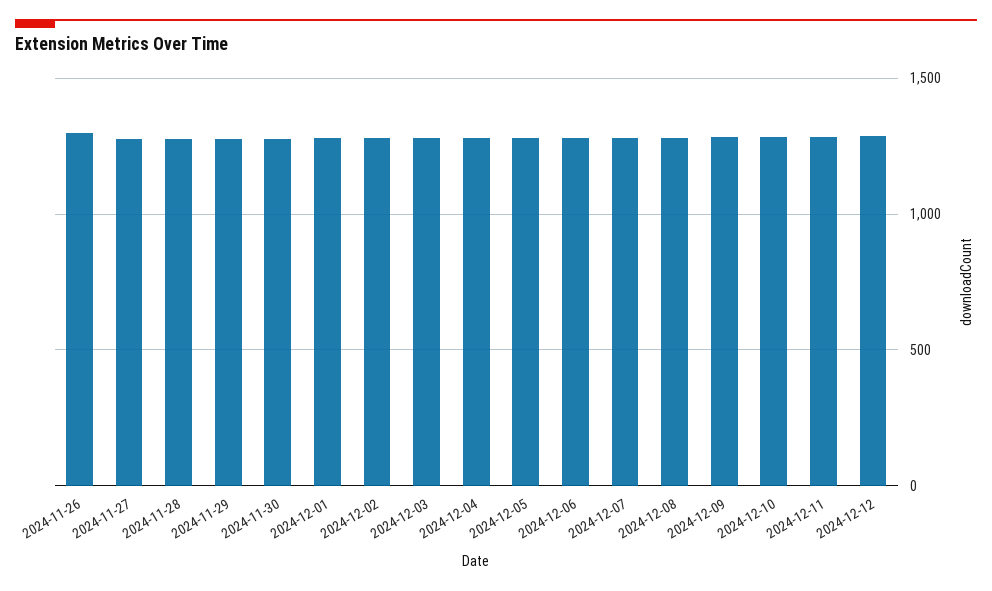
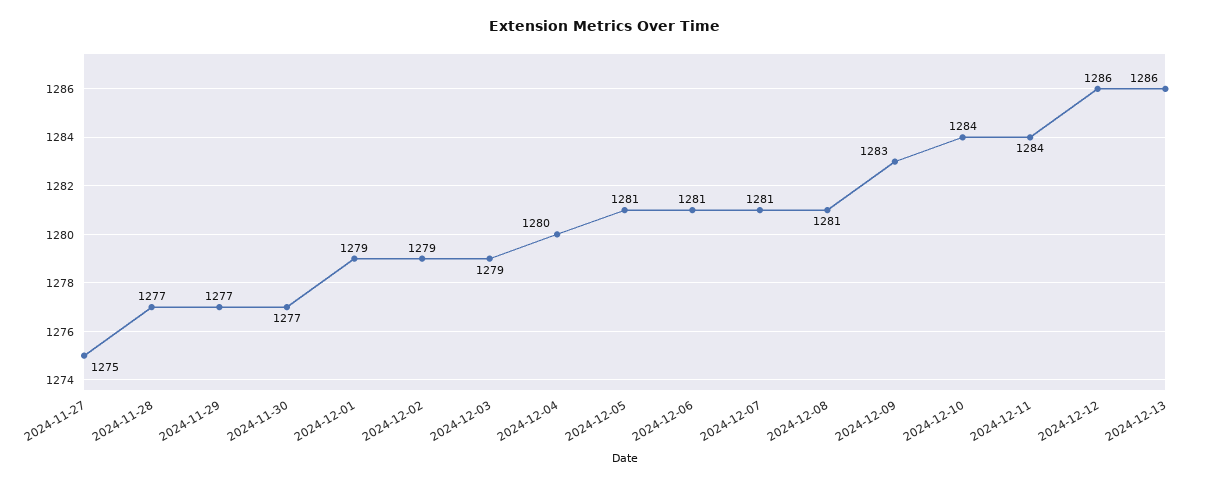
2024-11-26: 1300 -> none
2024-12-13: none -> 1286

